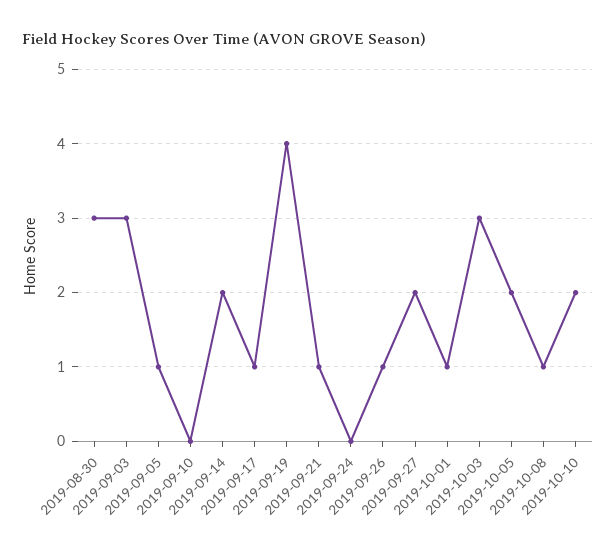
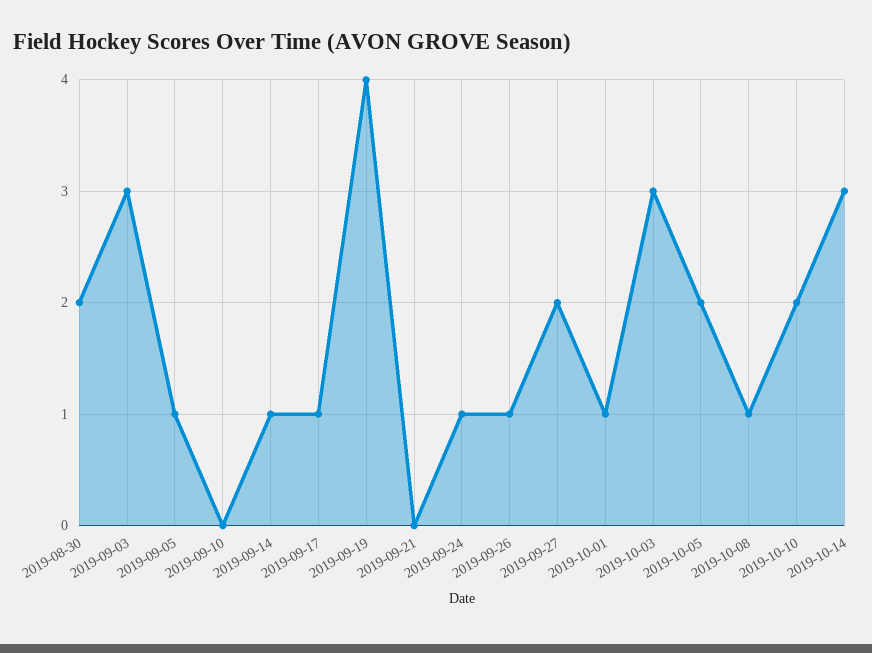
2019-08-30: 3 -> 2
2019-09-14: 2 -> 1
2019-09-21: 1 -> 0
2019-09-24: 0 -> 1
2019-10-14: none -> 3

